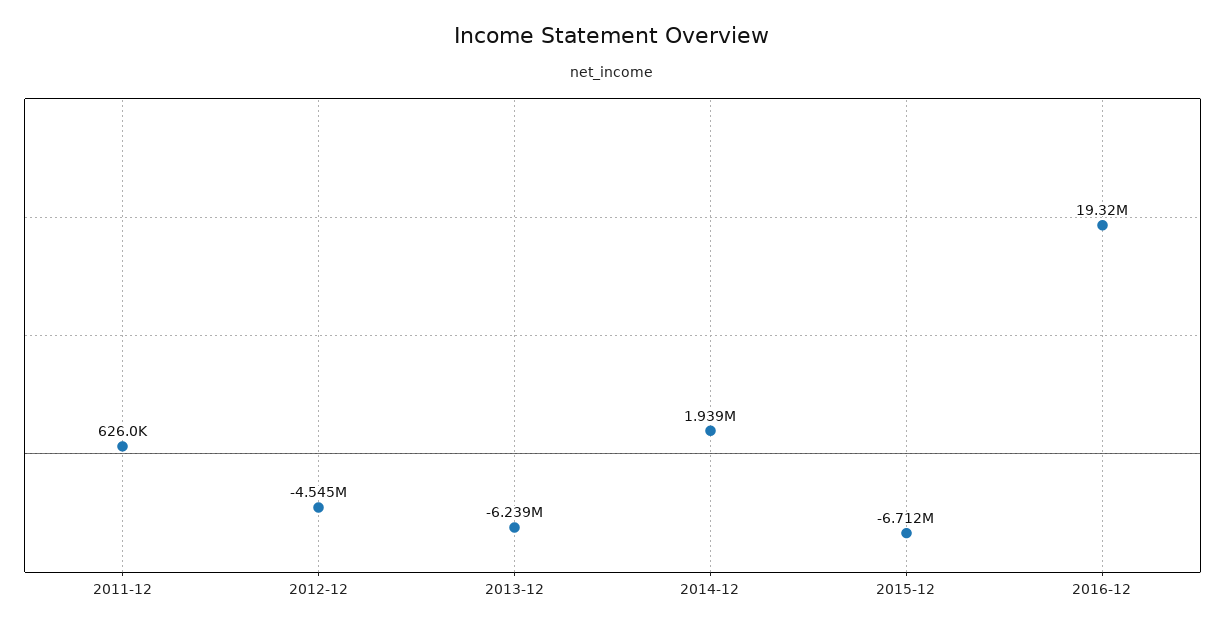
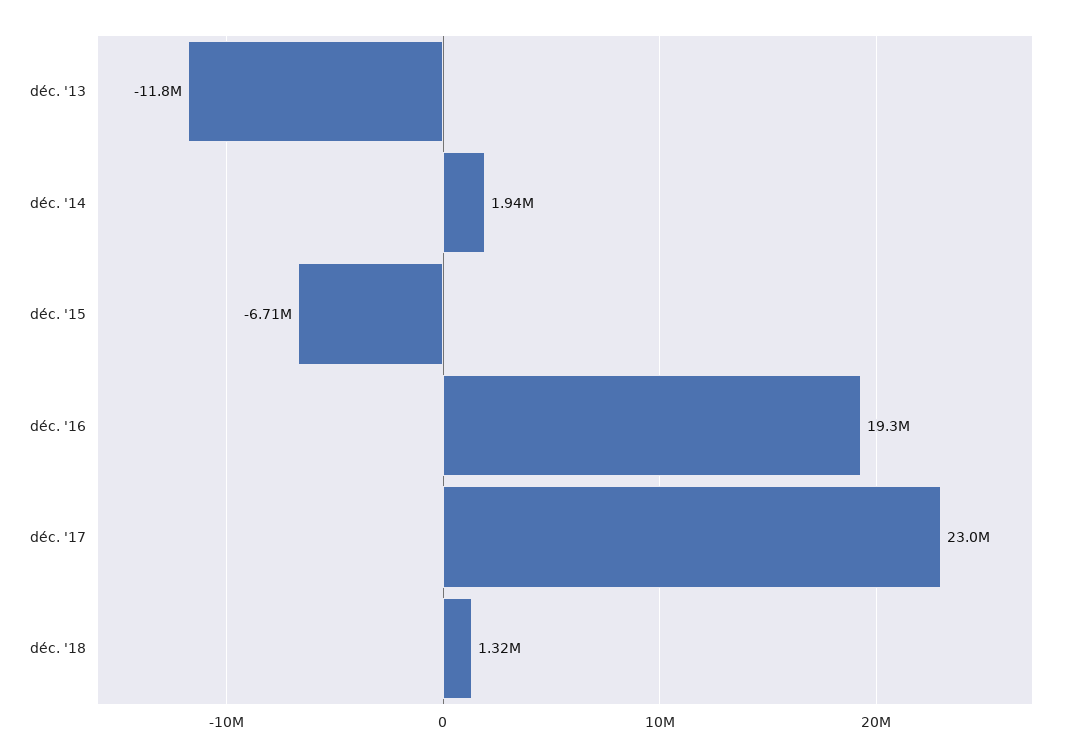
2011-12: 626000 -> none
2012-12: -4545000 -> none
2013-12: -6239000 -> -11800000
déc. '17: none -> 23000000
déc. '18: none -> 1320000

